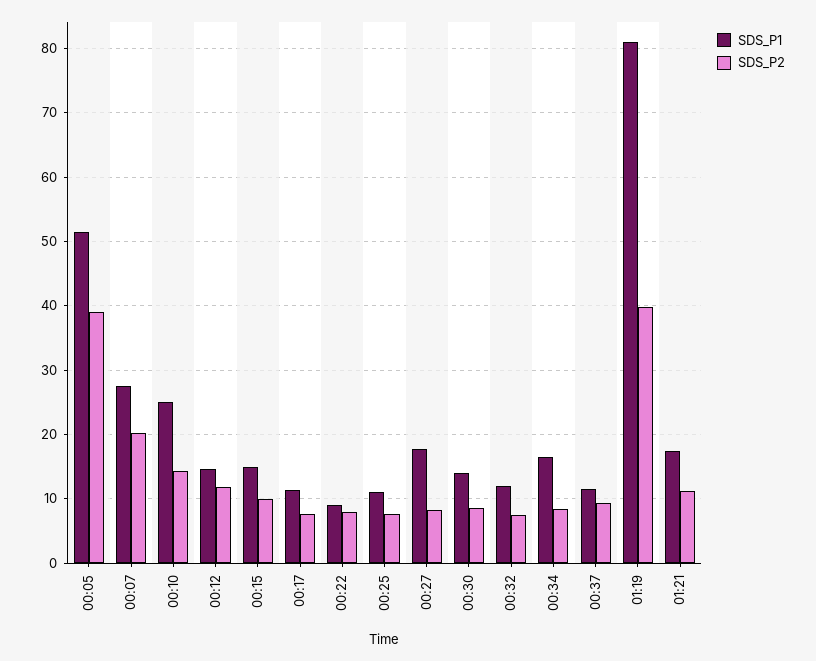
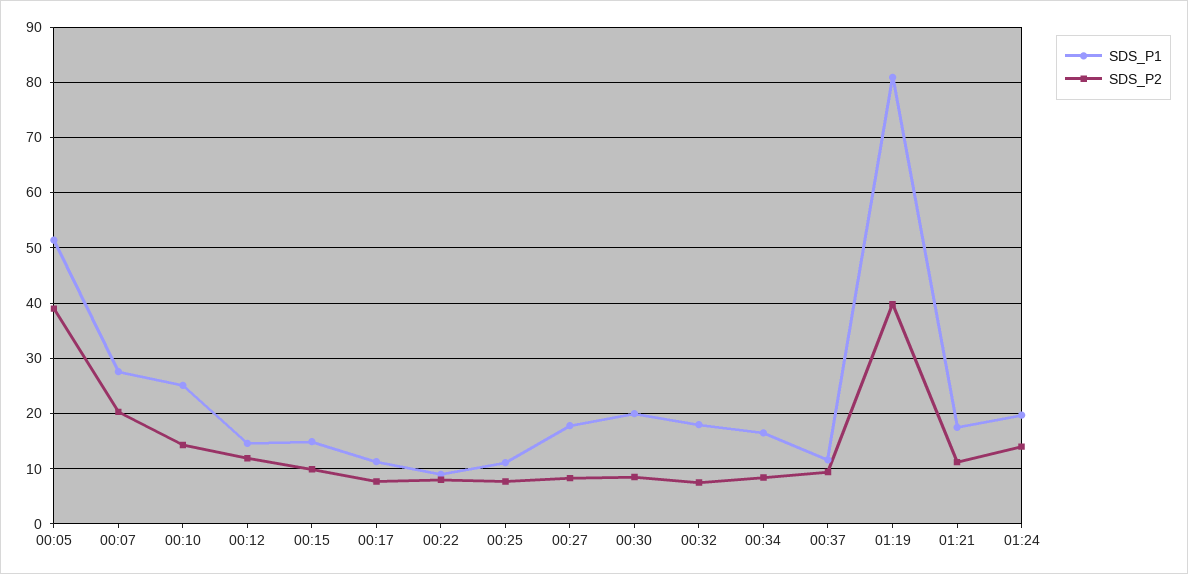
SDS_P1, 00:30: 14 -> 20
SDS_P1, 00:32: 12 -> 18
SDS_P1, 01:24: none -> 20
SDS_P2, 01:24: none -> 14

